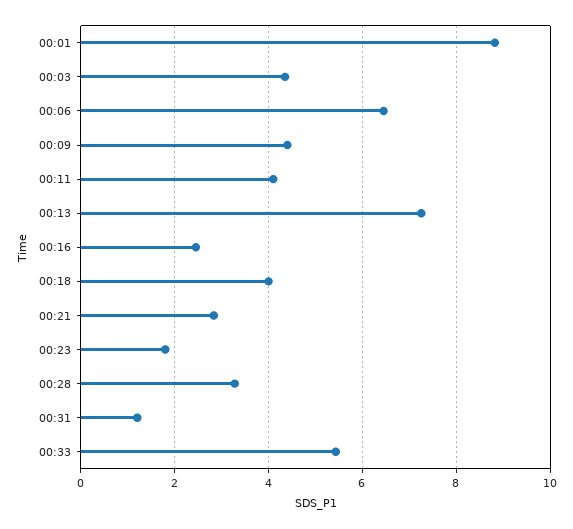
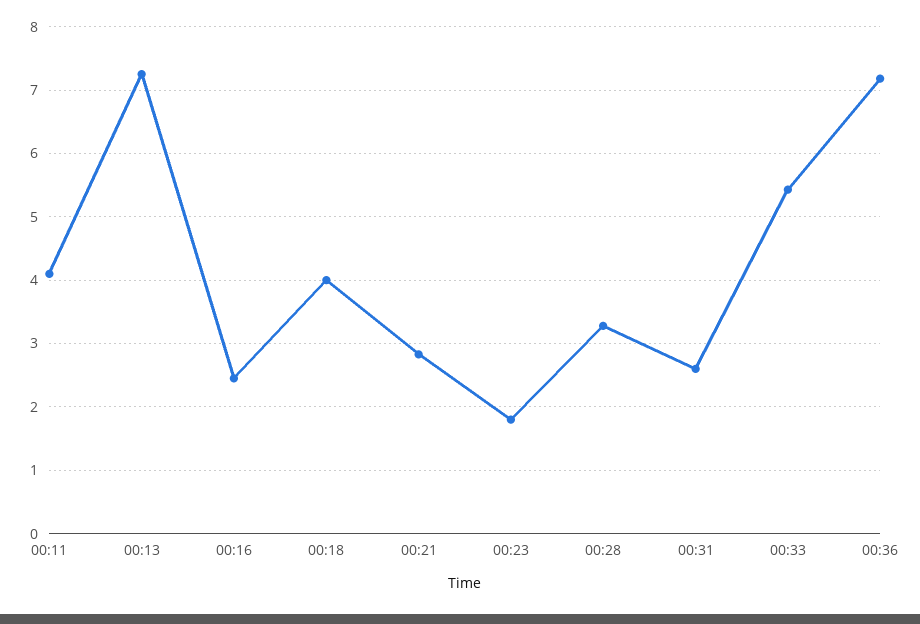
00:01: 8.8 -> none
00:03: 4.4 -> none
00:06: 6.4 -> none
00:09: 4.4 -> none
00:31: 1.2 -> 2.6
00:36: none -> 7.2

